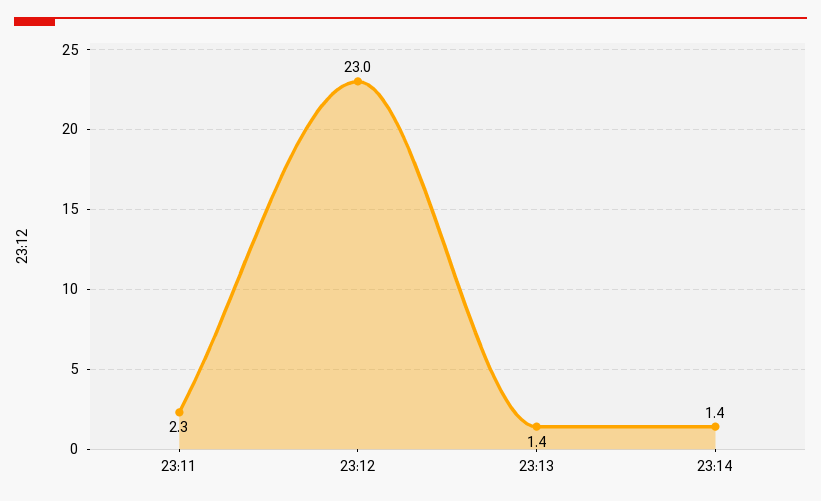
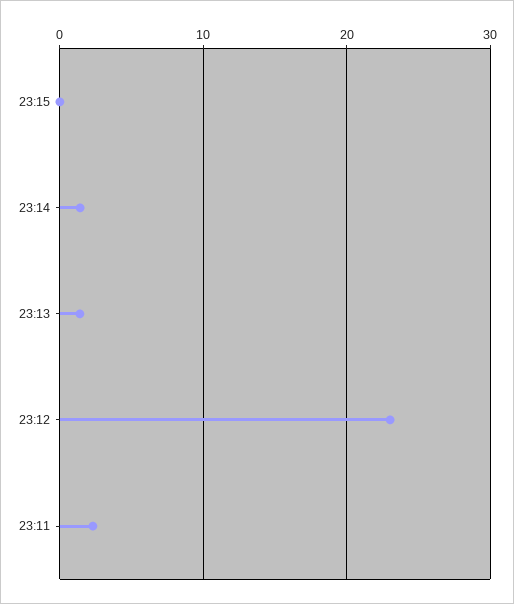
23:15: none -> 0

